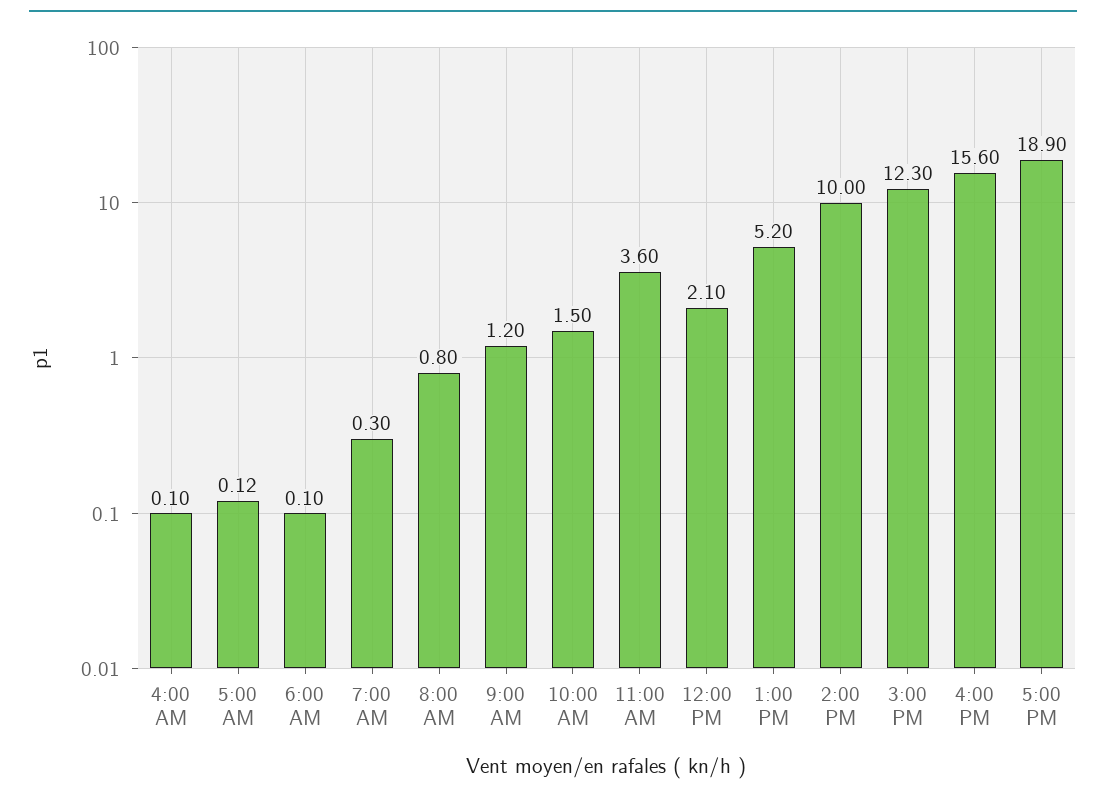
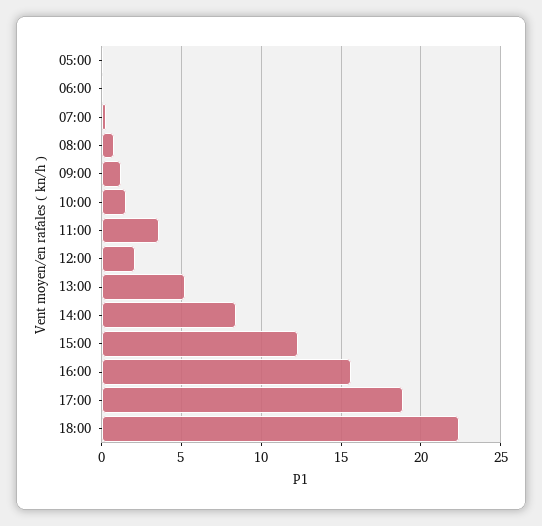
4:00 AM: 0.1 -> none
2:00 PM: 10 -> 8.5
18:00: none -> 22.5

